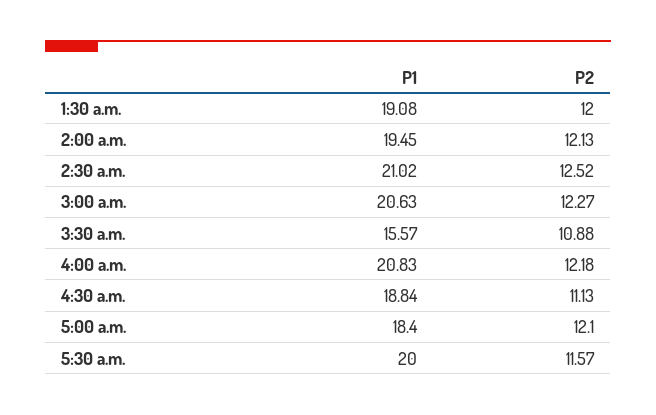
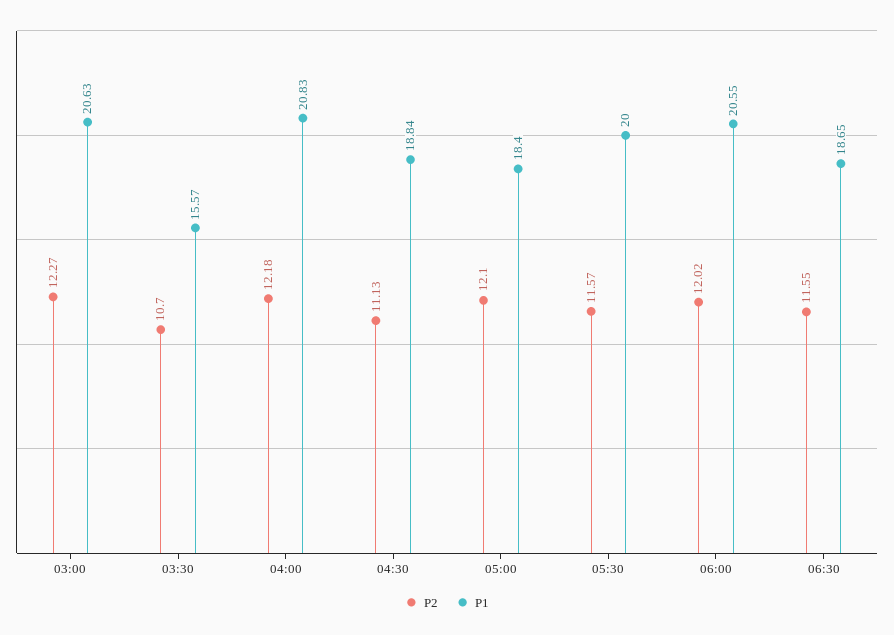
P1, 1:30 a.m.: 19.08 -> none
P2, 1:30 a.m.: 12 -> none
P1, 2:00 a.m.: 19.45 -> none
P2, 2:00 a.m.: 12.13 -> none
P1, 2:30 a.m.: 21.02 -> none
P2, 2:30 a.m.: 12.52 -> none
P2, 3:30 a.m.: 10.88 -> 10.7
P2, 06:00: none -> 12.02
P1, 06:00: none -> 20.55
P2, 06:30: none -> 11.55
P1, 06:30: none -> 18.65

